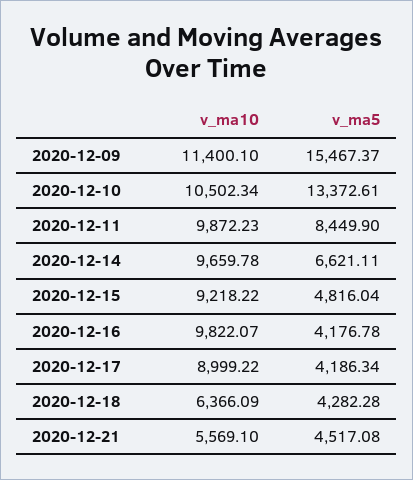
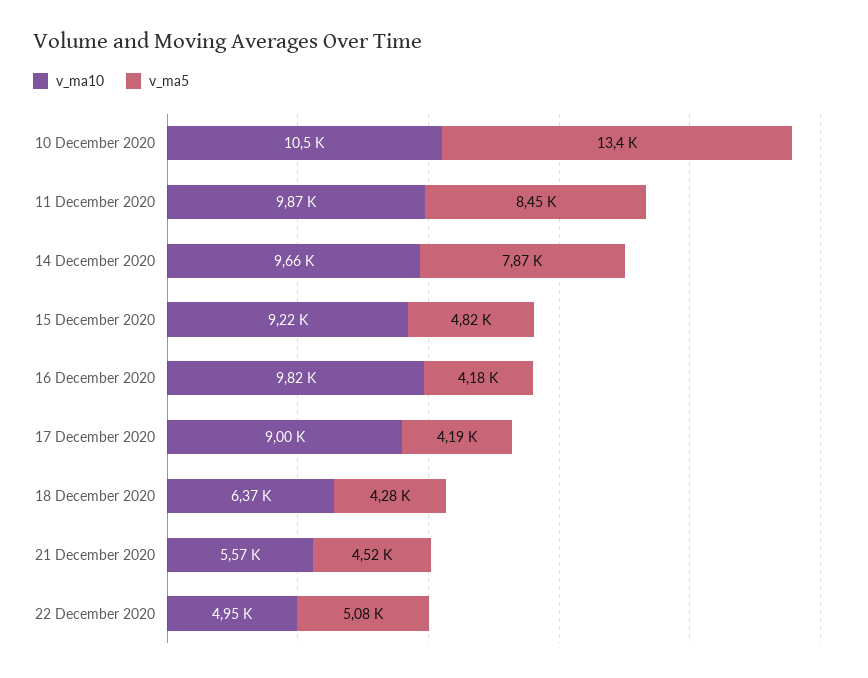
v_ma10, 2020-12-09: 11400.1 -> none
v_ma5, 2020-12-09: 15467.37 -> none
v_ma5, 2020-12-14: 6621.11 -> 7870
v_ma10, 22 December 2020: none -> 4950
v_ma5, 22 December 2020: none -> 5080

